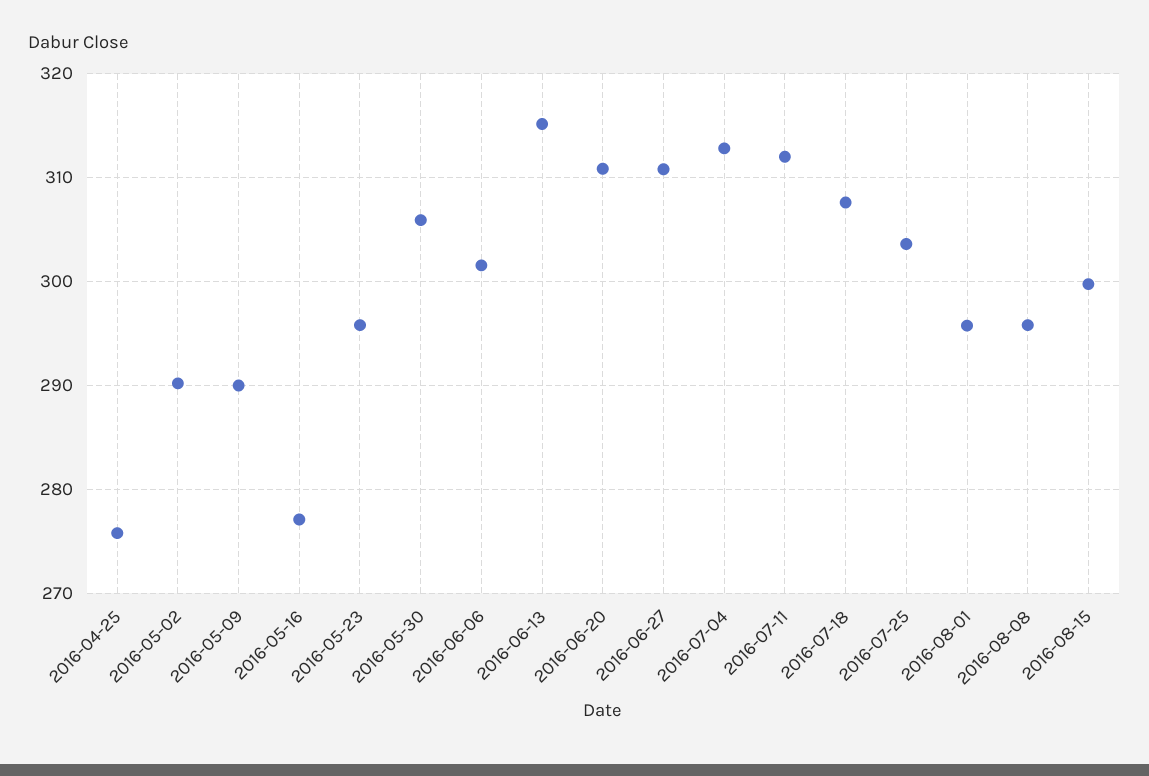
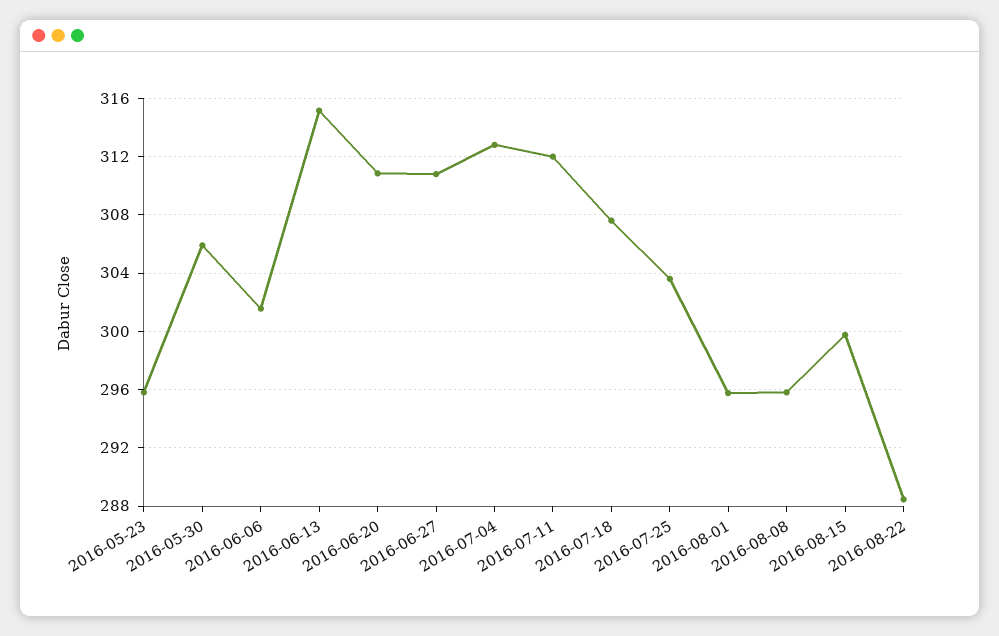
2016-04-25: 276 -> none
2016-05-02: 290 -> none
2016-05-09: 290 -> none
2016-05-16: 277 -> none
2016-08-22: none -> 288.5

